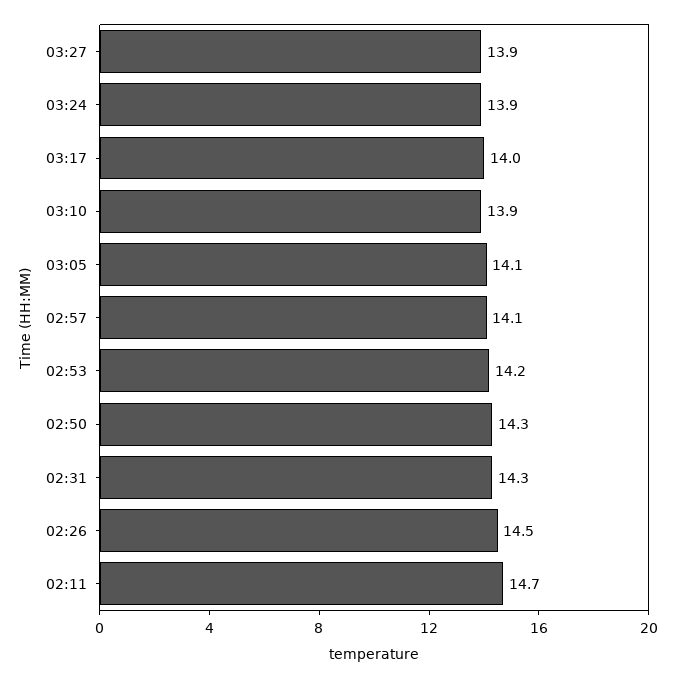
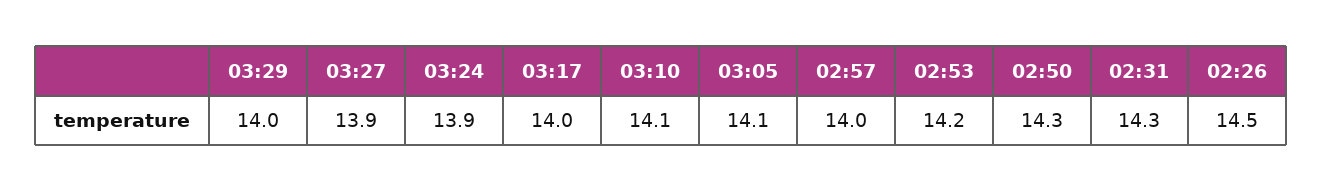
03:10: 13.9 -> 14.1
02:57: 14.1 -> 14
02:11: 14.7 -> none
03:29: none -> 14

